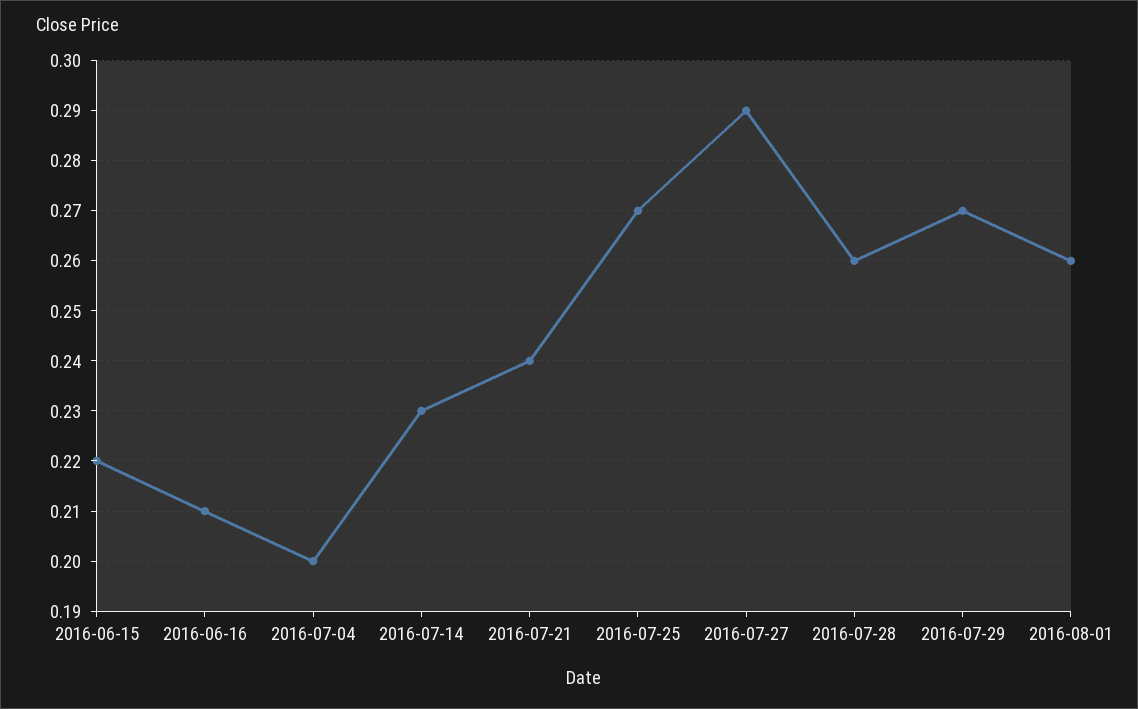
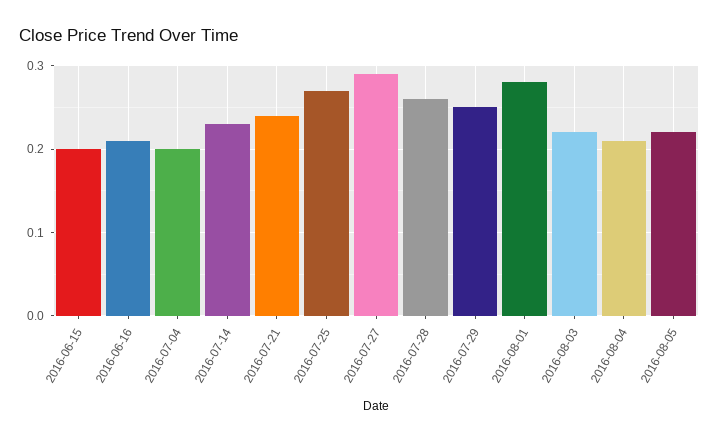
2016-06-15: 0.22 -> 0.2
2016-07-29: 0.27 -> 0.25
2016-08-01: 0.26 -> 0.28
2016-08-03: none -> 0.22
2016-08-04: none -> 0.21
2016-08-05: none -> 0.22

